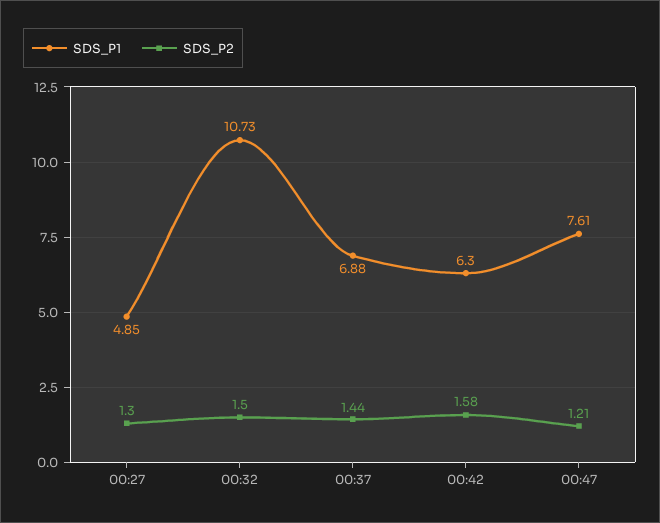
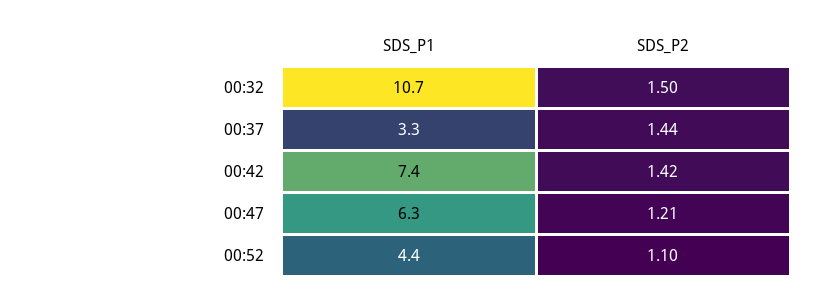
SDS_P1, 00:27: 4.85 -> none
SDS_P2, 00:27: 1.3 -> none
SDS_P1, 00:37: 6.88 -> 3.3
SDS_P1, 00:42: 6.3 -> 7.4
SDS_P2, 00:42: 1.58 -> 1.42
SDS_P1, 00:47: 7.61 -> 6.3
SDS_P1, 00:52: none -> 4.4
SDS_P2, 00:52: none -> 1.1

